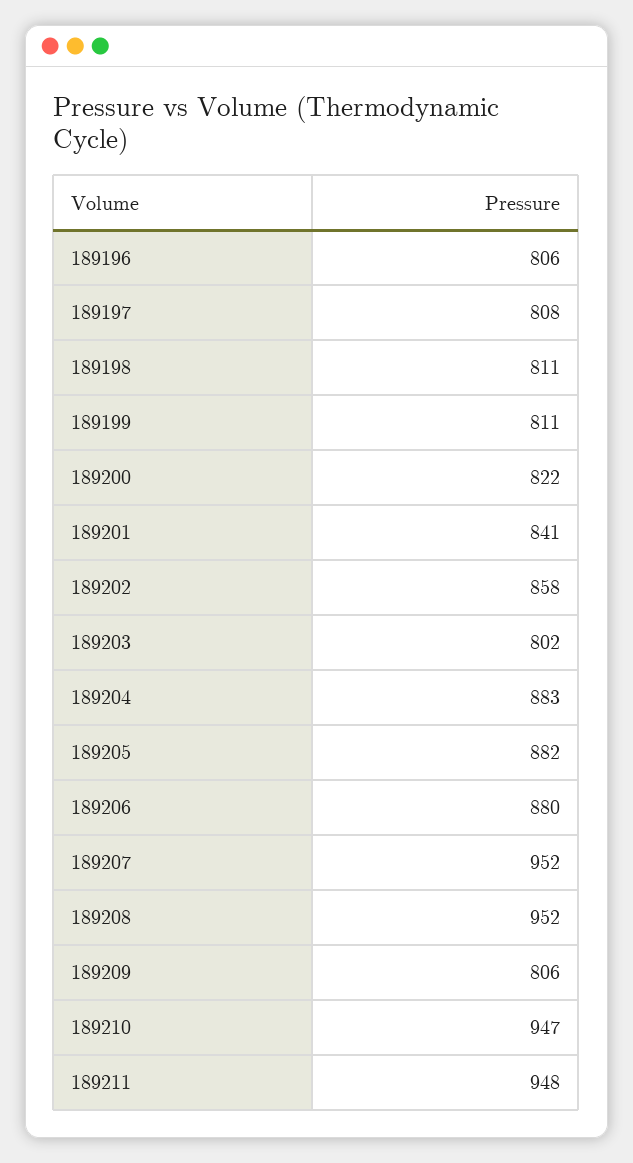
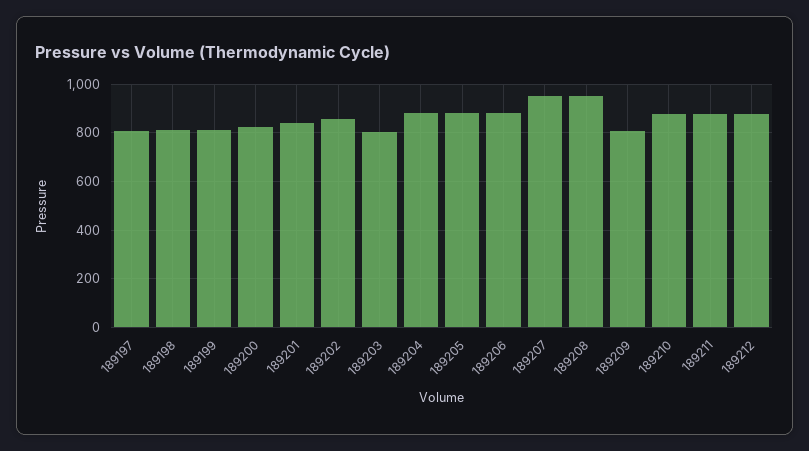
189196: 806 -> none
189210: 947 -> 875
189211: 948 -> 875
189212: none -> 875

